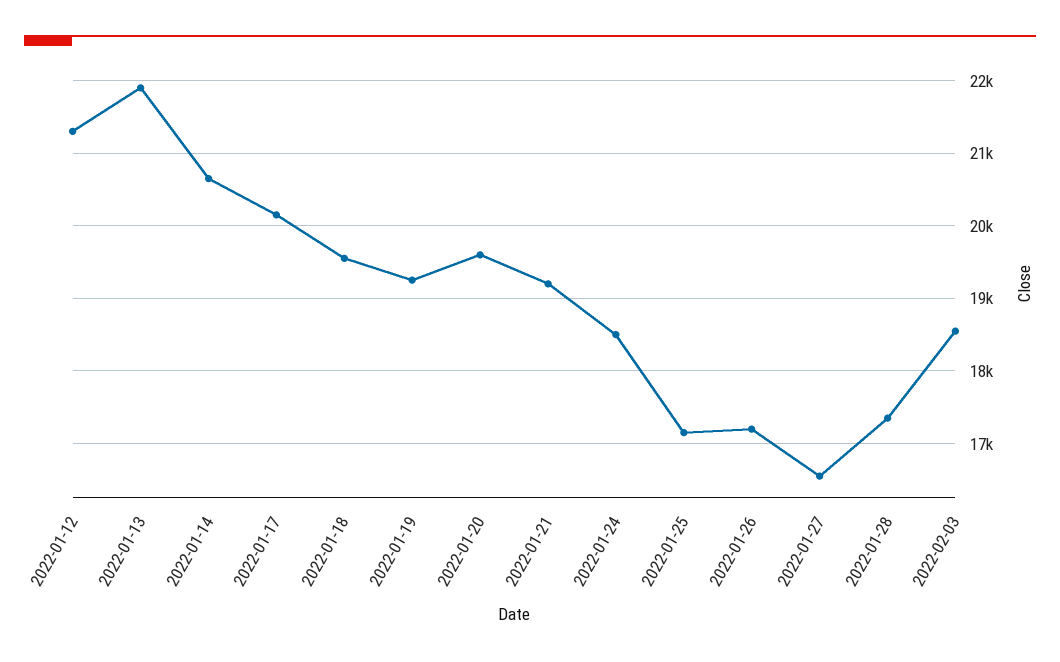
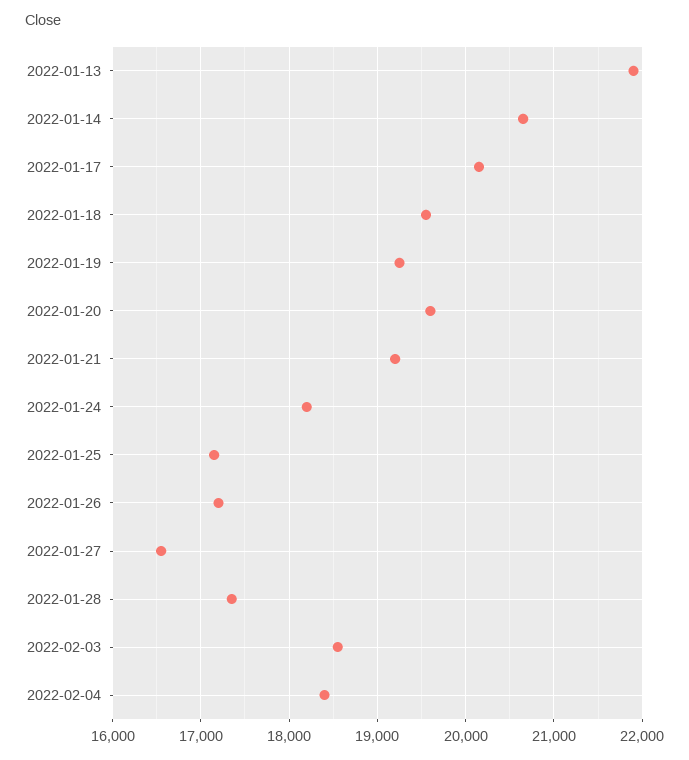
2022-01-12: 21300 -> none
2022-01-24: 18500 -> 18200
2022-02-04: none -> 18400

